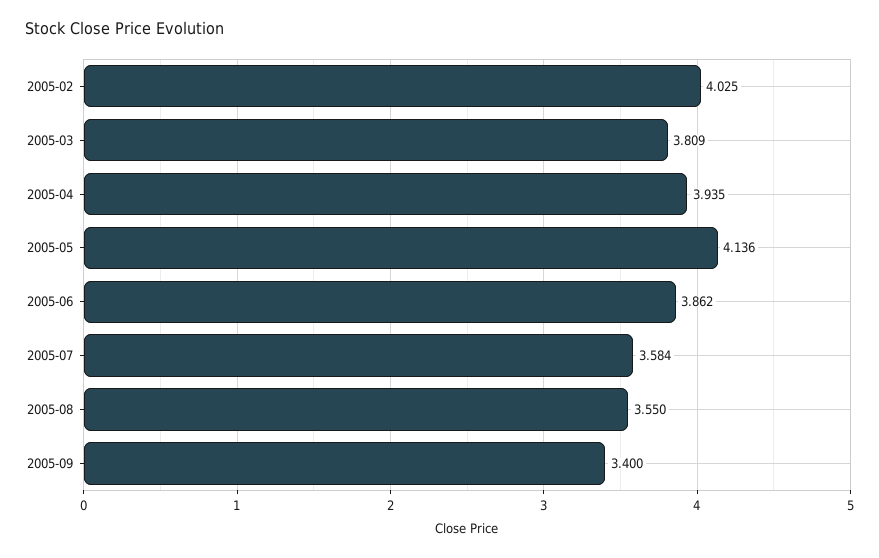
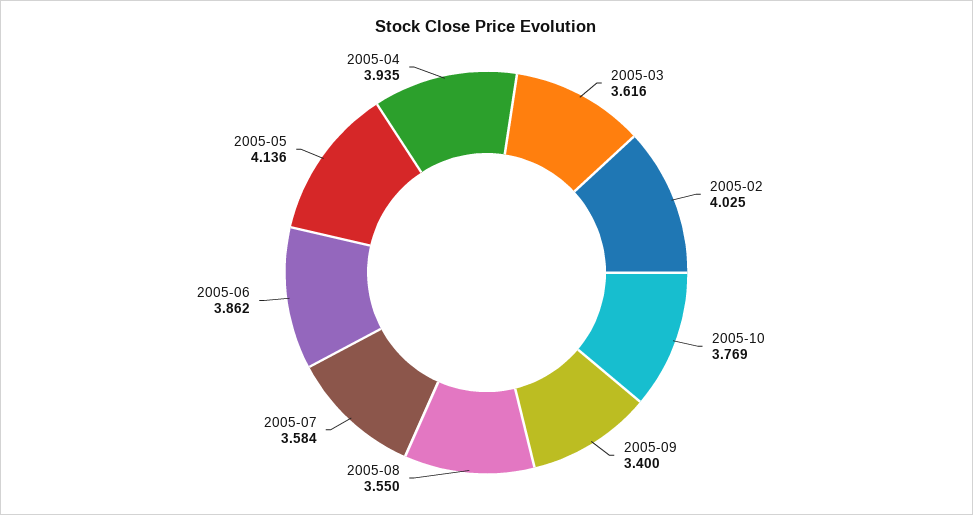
2005-03: 3.809 -> 3.616
2005-10: none -> 3.769

